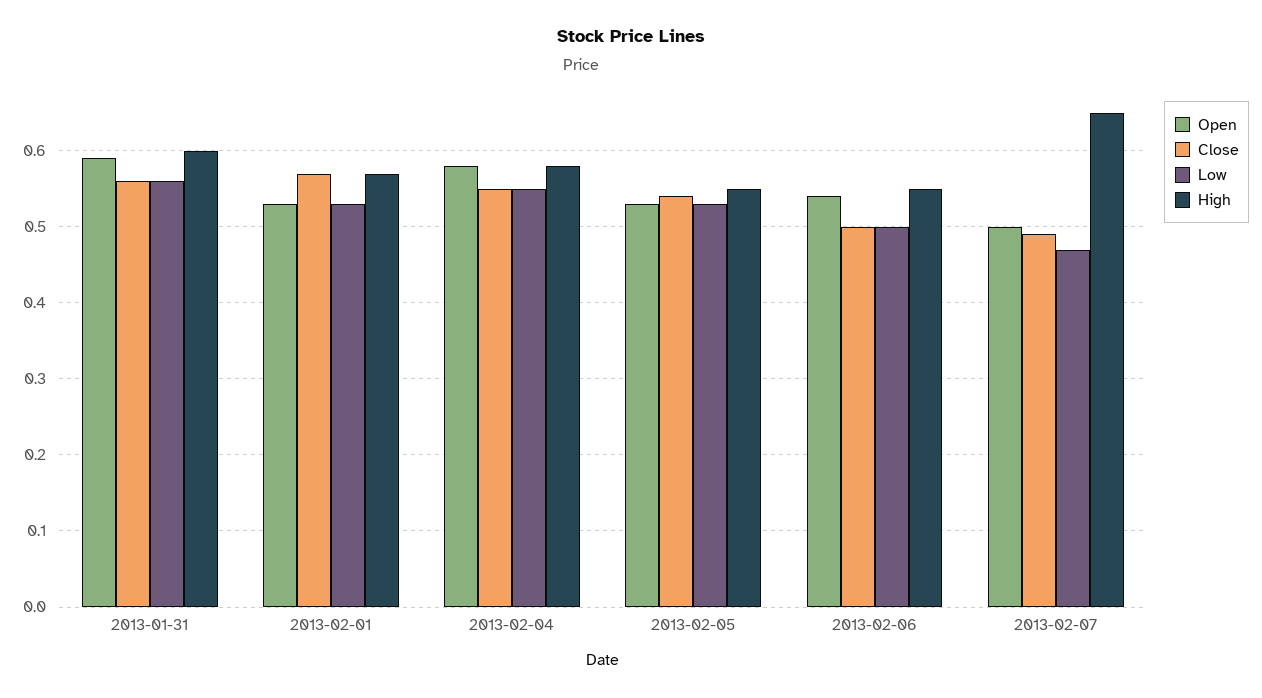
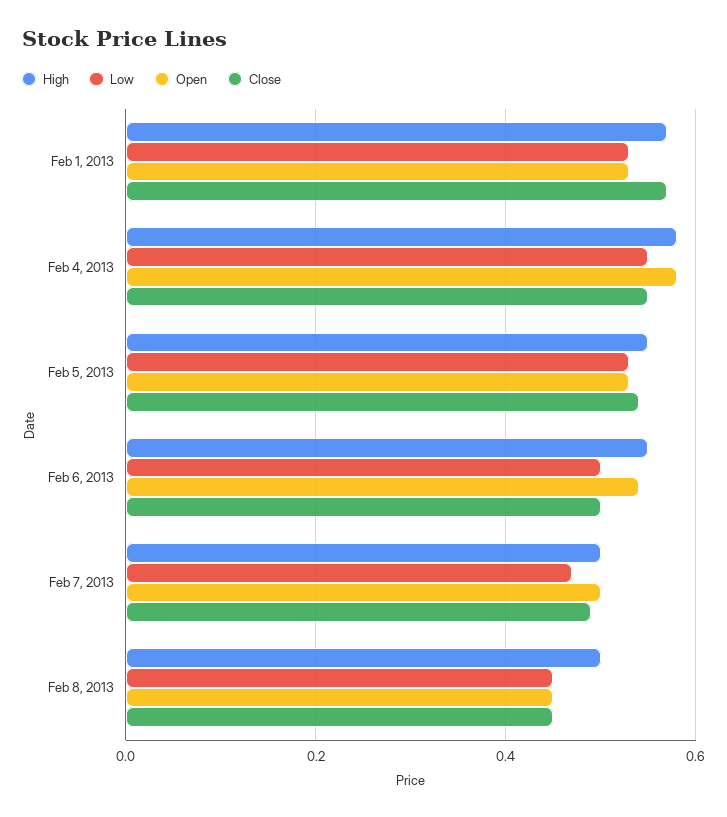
Open, 2013-01-31: 0.59 -> none
Close, 2013-01-31: 0.56 -> none
Low, 2013-01-31: 0.56 -> none
High, 2013-01-31: 0.6 -> none
High, 2013-02-07: 0.65 -> 0.5
High, Feb 8, 2013: none -> 0.5
Low, Feb 8, 2013: none -> 0.45
Open, Feb 8, 2013: none -> 0.45
Close, Feb 8, 2013: none -> 0.45

